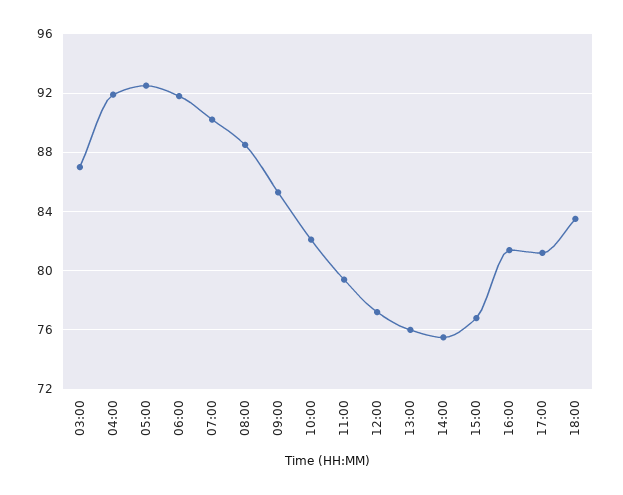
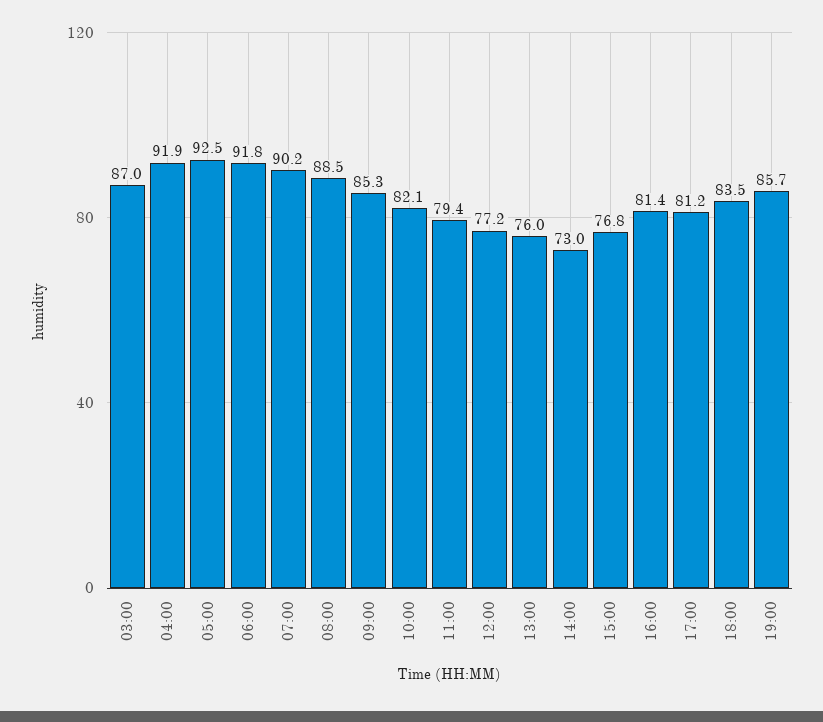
14:00: 75.5 -> 73
19:00: none -> 85.7

